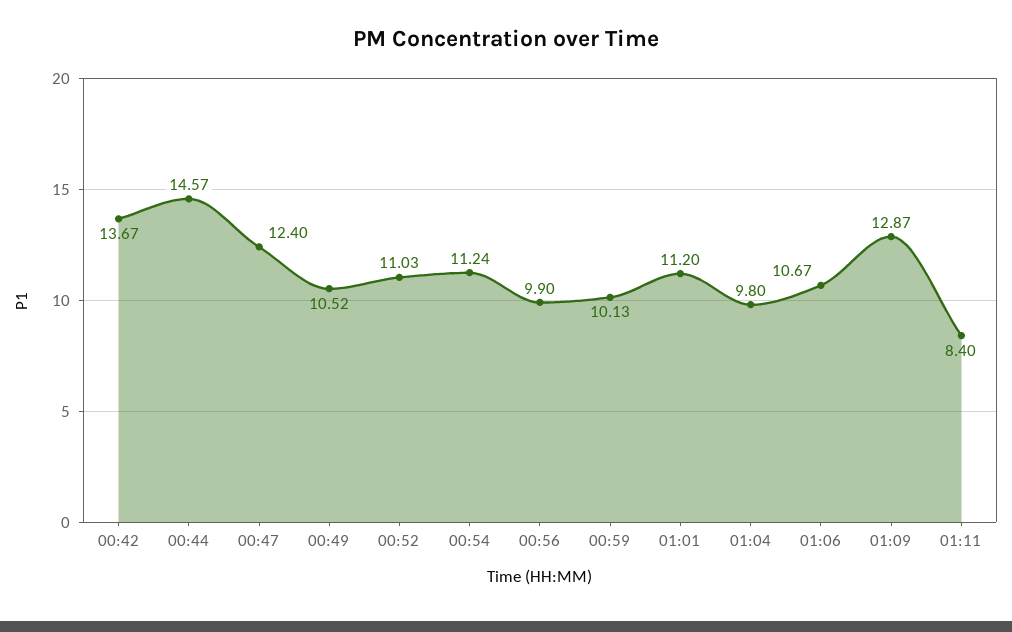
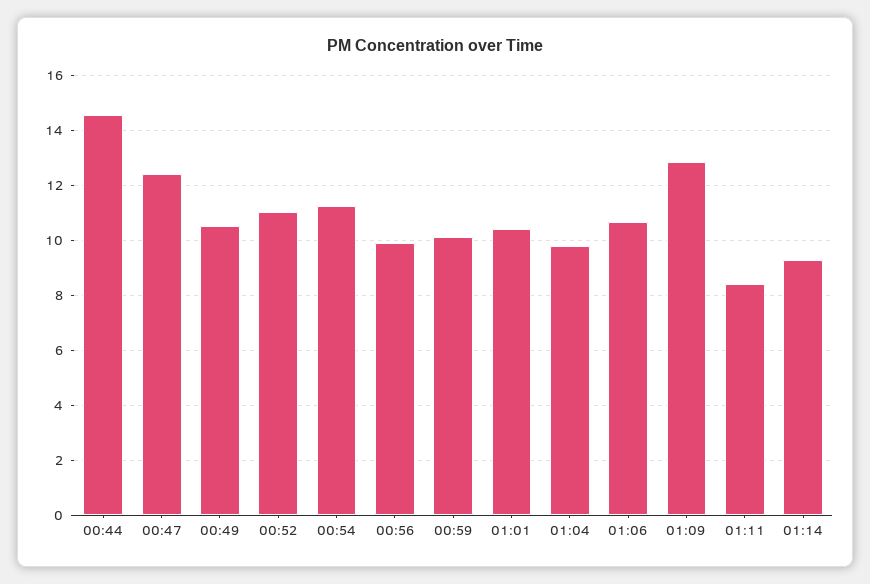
00:42: 13.67 -> none
01:01: 11.2 -> 10.5
01:14: none -> 9.25

